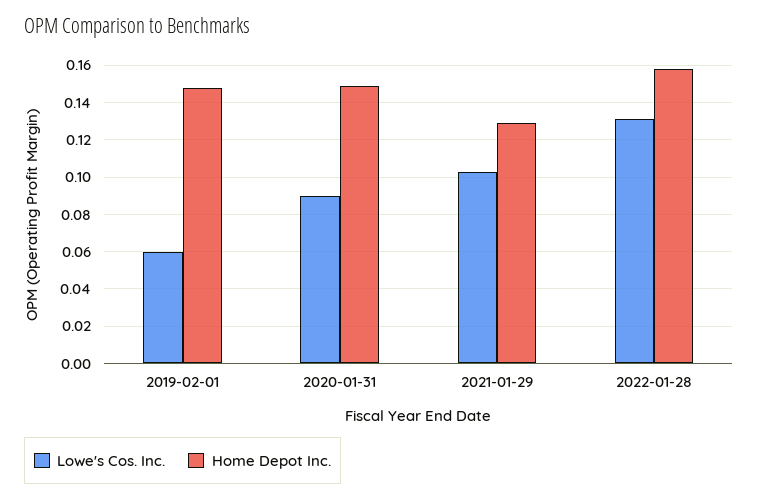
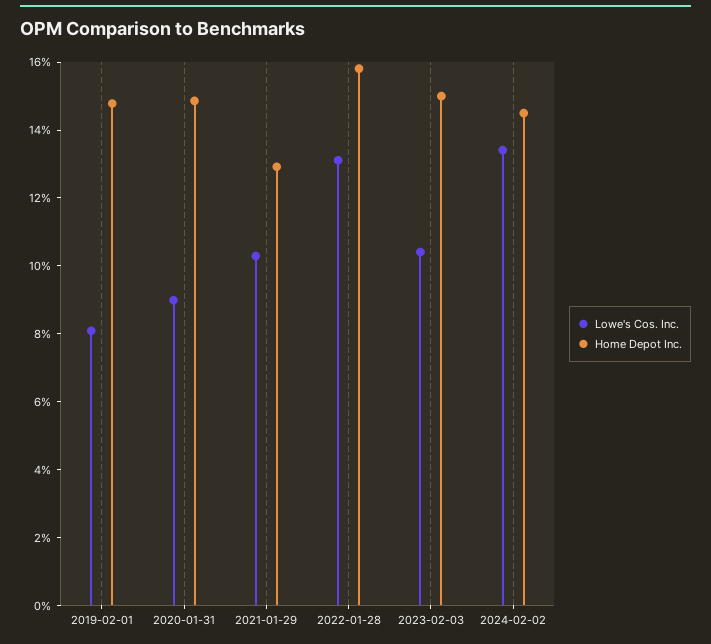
Lowe's Cos. Inc., 2019-02-01: 0.06 -> 0.08
Lowe's Cos. Inc., 2023-02-03: none -> 0.105
Home Depot Inc., 2023-02-03: none -> 0.15
Lowe's Cos. Inc., 2024-02-02: none -> 0.135
Home Depot Inc., 2024-02-02: none -> 0.145

